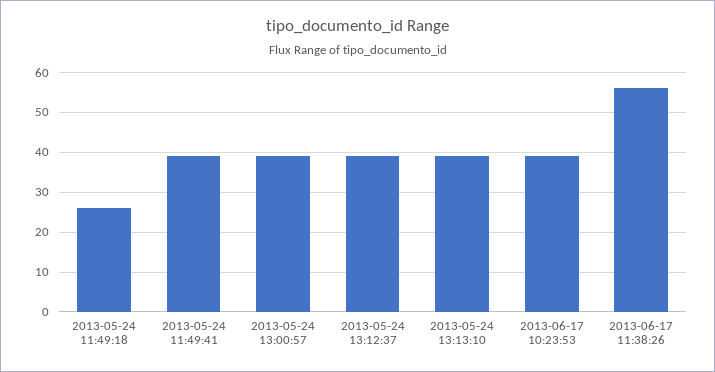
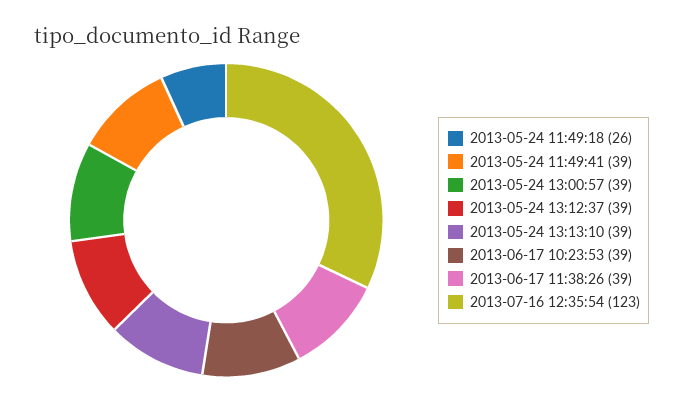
2013-06-17 11:38:26: 55 -> 39
2013-07-16 12:35:54: none -> 123

